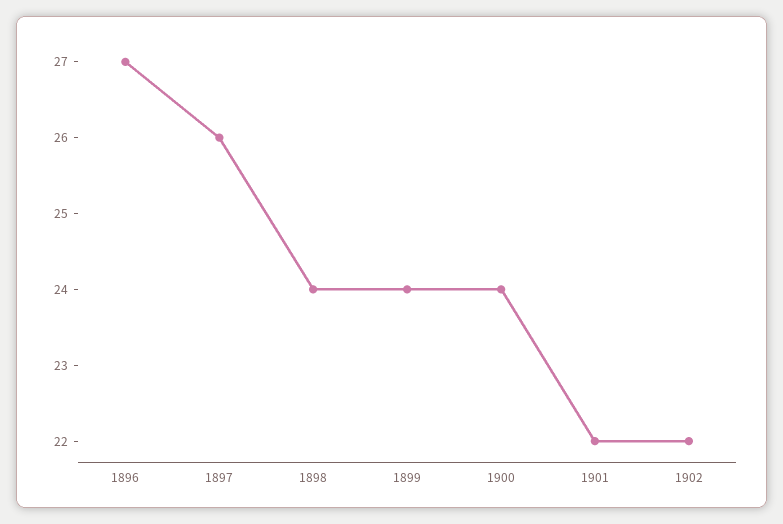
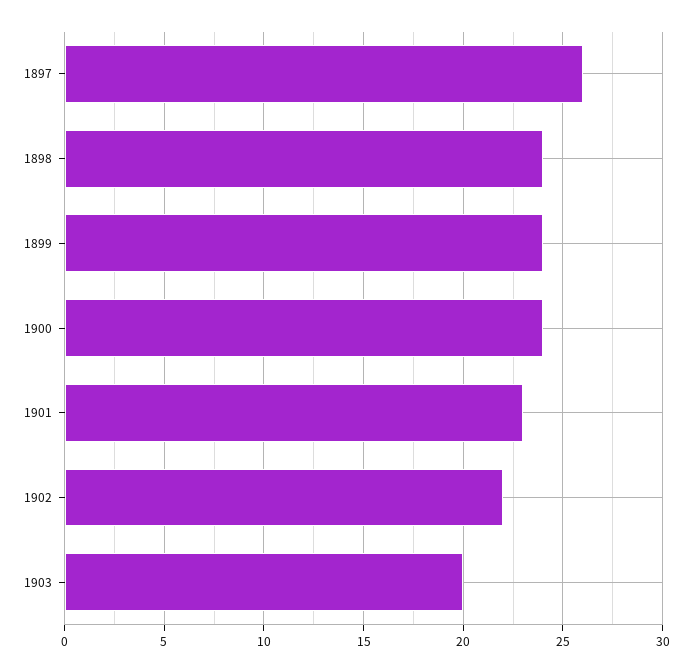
1896: 27 -> none
1901: 22 -> 23
1903: none -> 20

